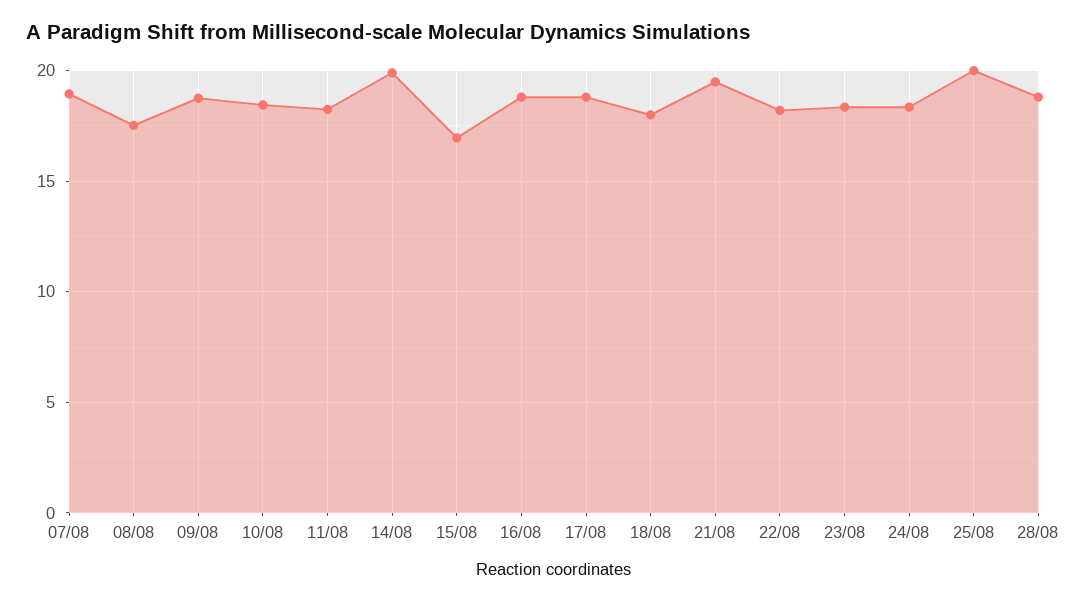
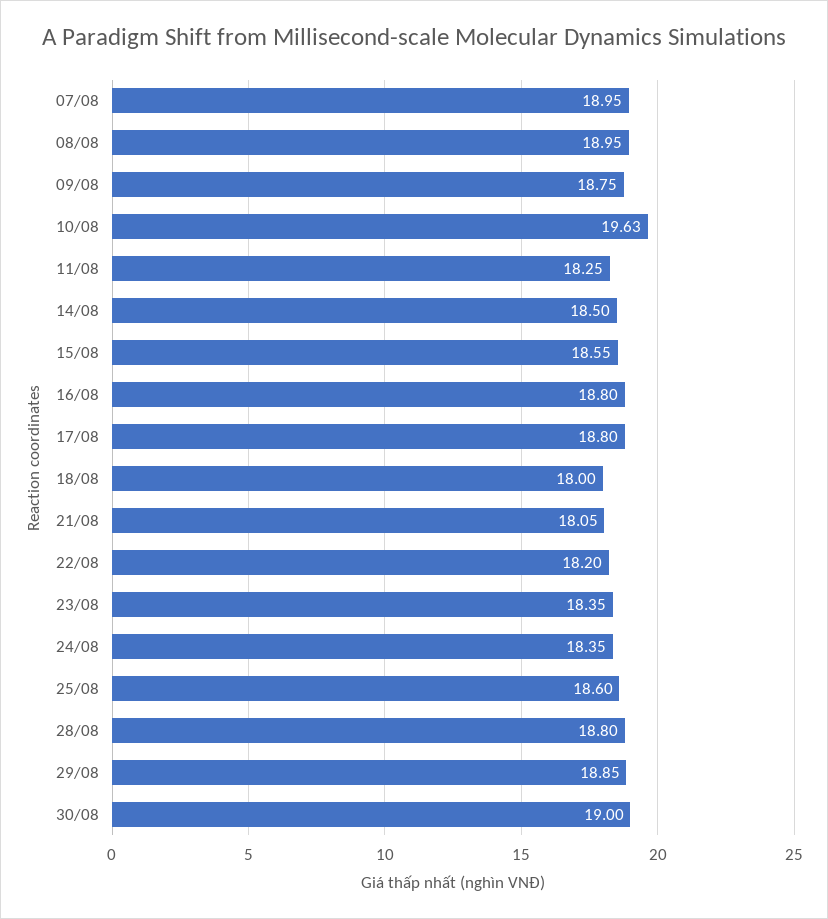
08/08: 17.5 -> 18.95
10/08: 18.5 -> 19.63
14/08: 20 -> 18.5
15/08: 17 -> 18.55
21/08: 19.5 -> 18.05
25/08: 20 -> 18.6
29/08: none -> 18.85
30/08: none -> 19

